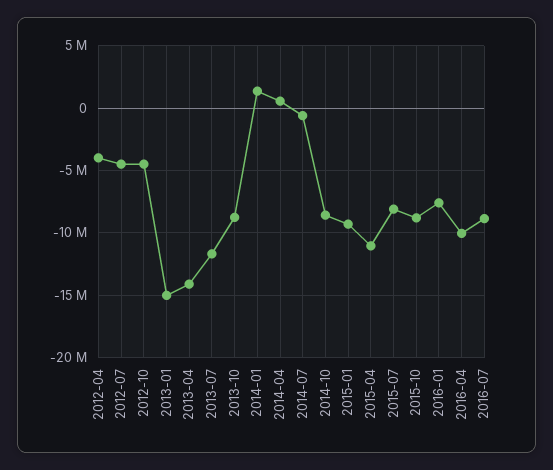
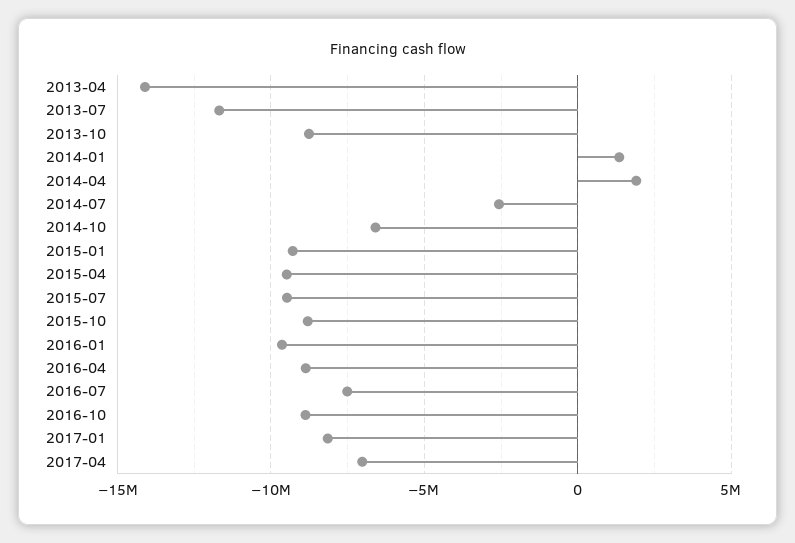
2012-04: -4000000 -> none
2012-07: -4500000 -> none
2012-10: -4500000 -> none
2013-01: -15000000 -> none
2014-04: 500000 -> 2000000
2014-07: -500000 -> -2500000
2014-10: -8500000 -> -6500000
2015-04: -11000000 -> -9500000
2015-07: -8000000 -> -9500000
2016-01: -7500000 -> -9500000
2016-04: -10000000 -> -9000000
2016-07: -9000000 -> -7500000
2016-10: none -> -9000000
2017-01: none -> -8000000
2017-04: none -> -7000000

